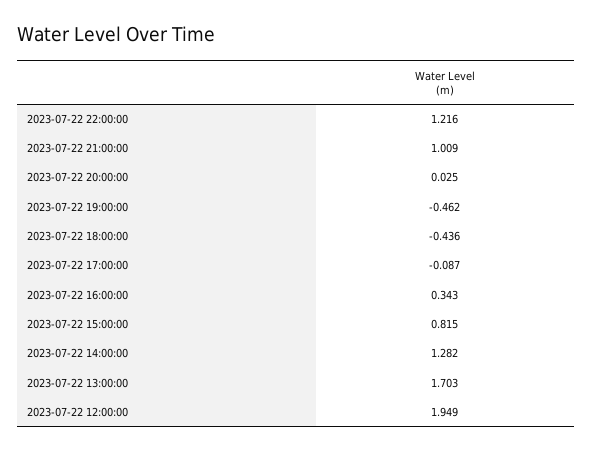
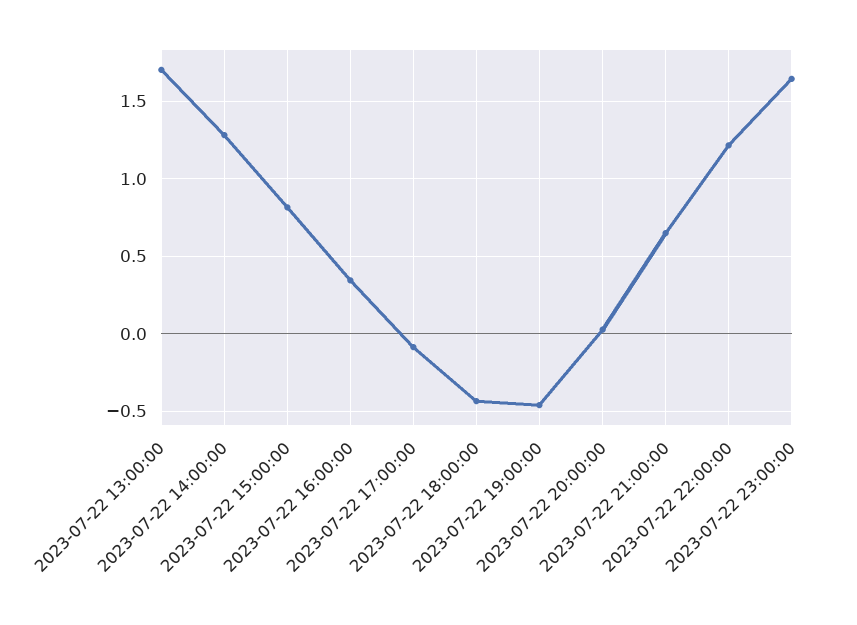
2023-07-22 21:00:00: 1.009 -> 0.65
2023-07-22 12:00:00: 1.949 -> none
2023-07-22 23:00:00: none -> 1.65

